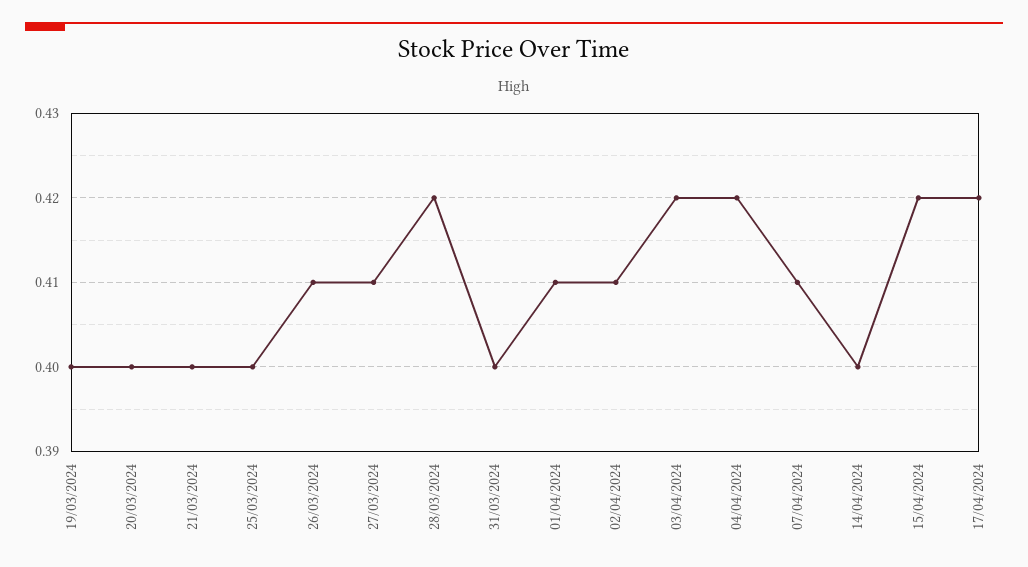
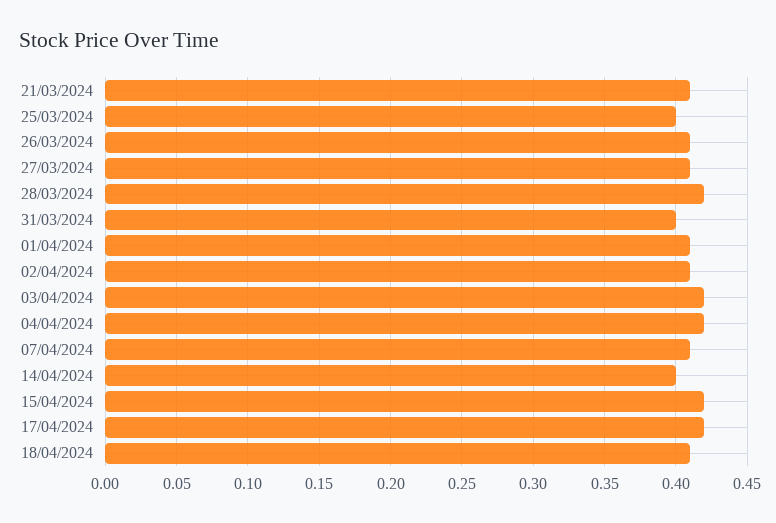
19/03/2024: 0.4 -> none
20/03/2024: 0.4 -> none
21/03/2024: 0.4 -> 0.41
18/04/2024: none -> 0.41

